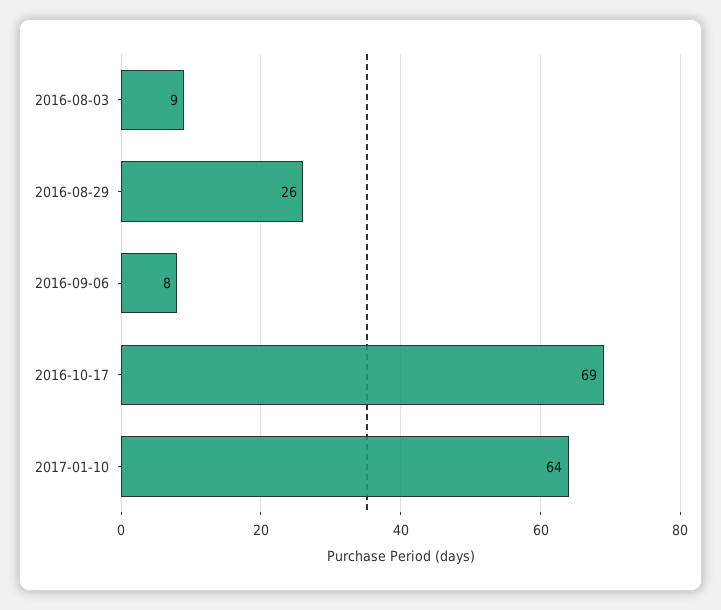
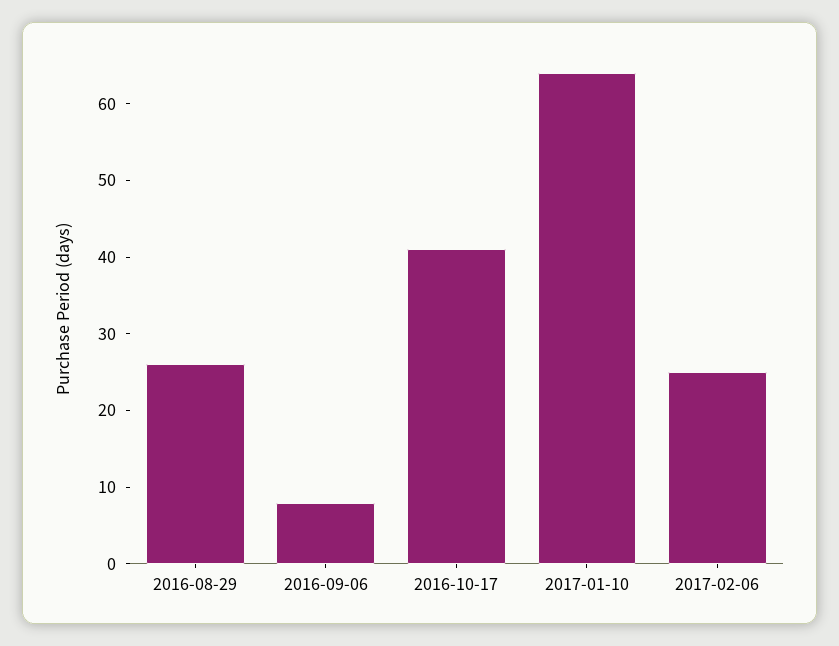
2016-08-03: 9 -> none
2016-10-17: 69 -> 40
2017-02-06: none -> 25

